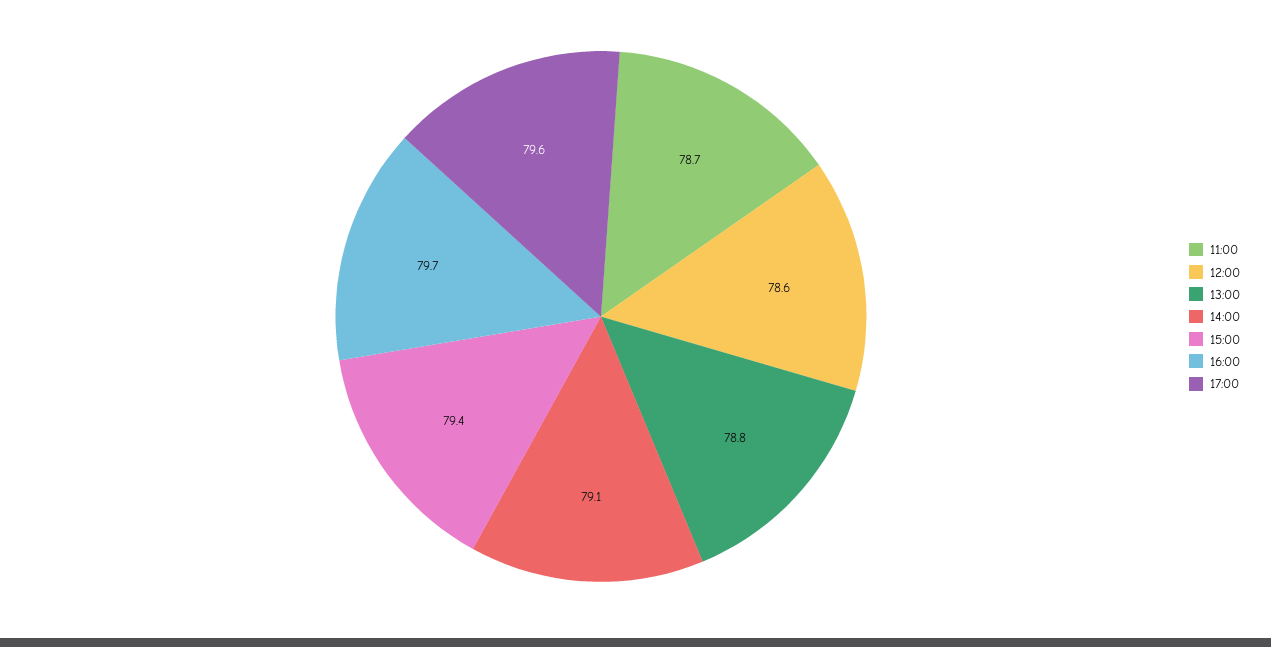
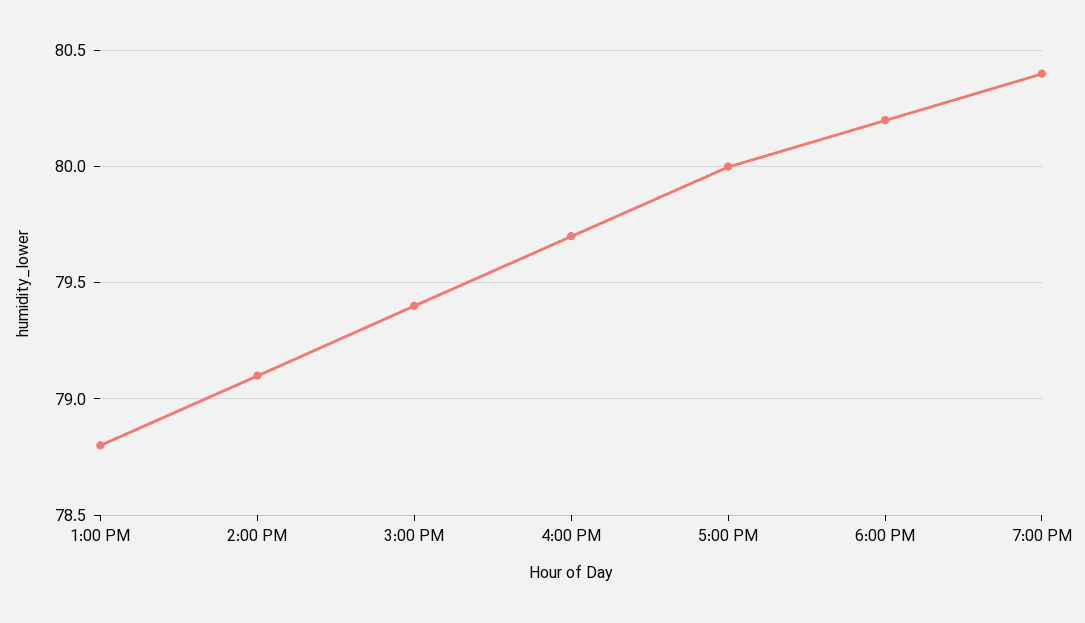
11:00: 78.7 -> none
12:00: 78.6 -> none
17:00: 79.6 -> 80
6:00 PM: none -> 80.2
7:00 PM: none -> 80.4

